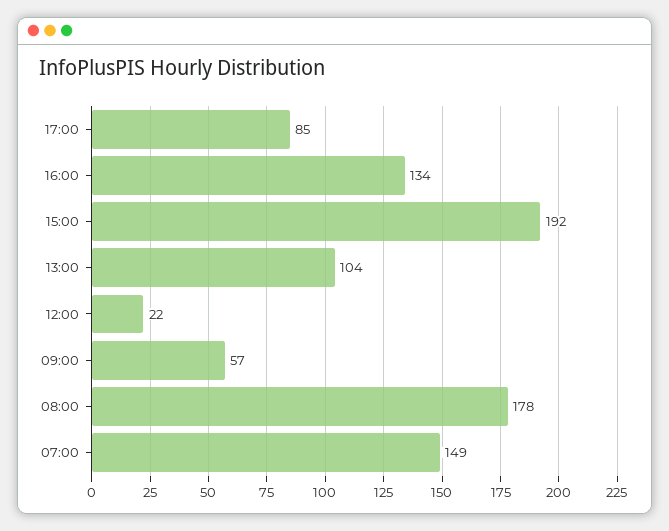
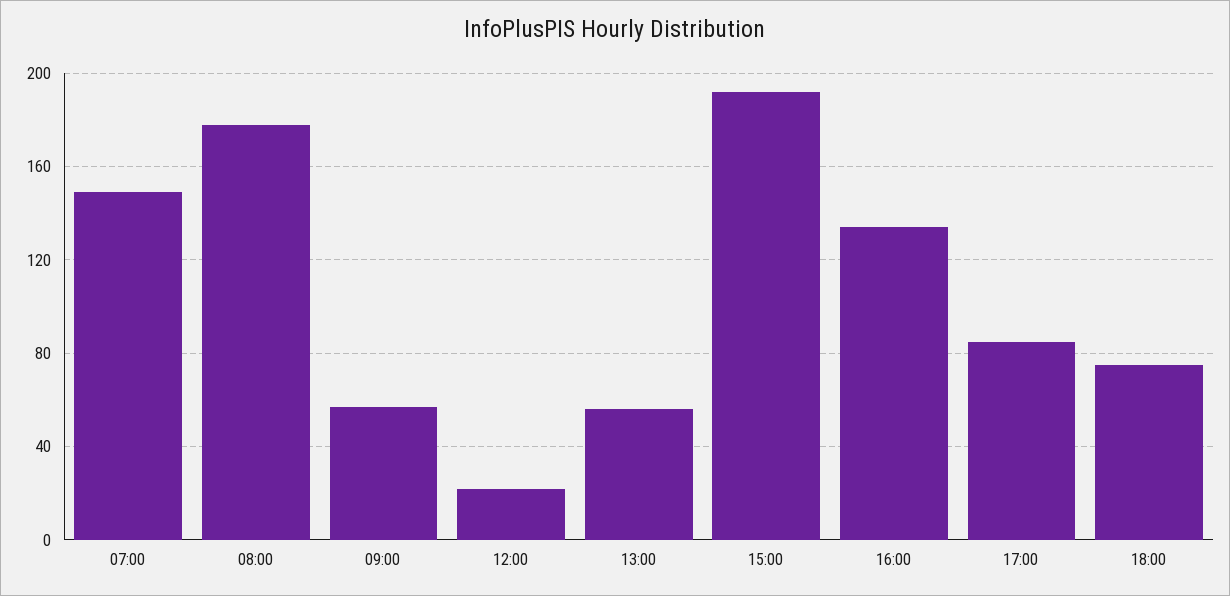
13:00: 104 -> 55
18:00: none -> 75

